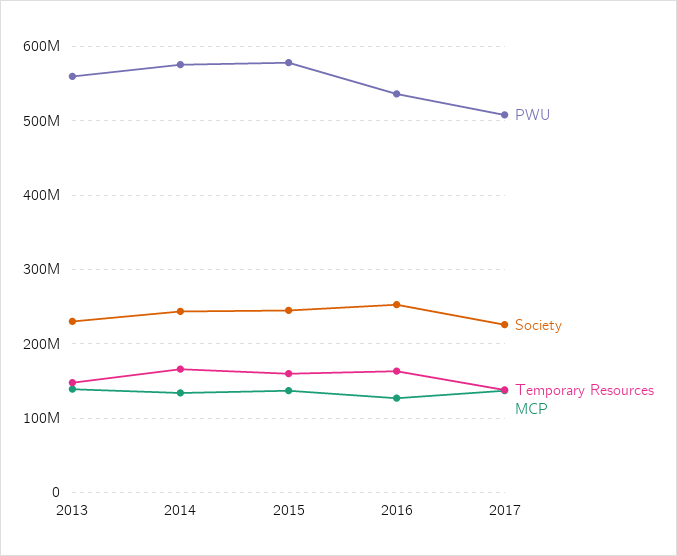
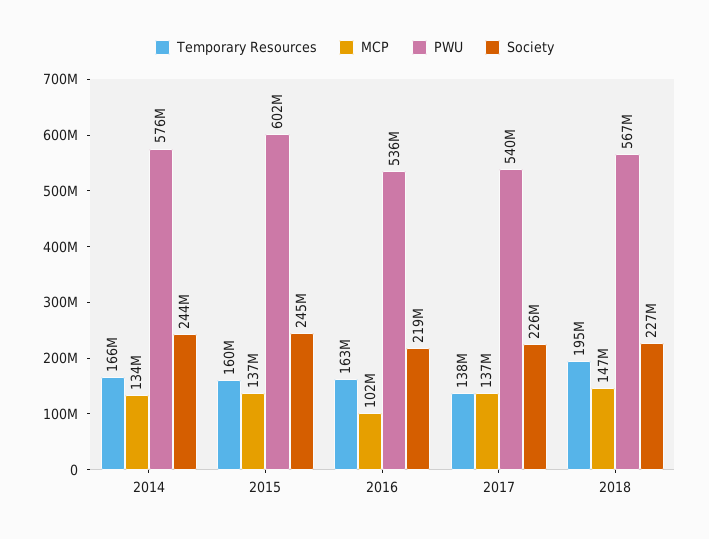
PWU, 2013: 560000000 -> none
Society, 2013: 230000000 -> none
Temporary Resources, 2013: 150000000 -> none
MCP, 2013: 140000000 -> none
PWU, 2015: 580000000 -> 602000000
Society, 2016: 250000000 -> 219000000
MCP, 2016: 130000000 -> 102000000
PWU, 2017: 510000000 -> 540000000
Temporary Resources, 2018: none -> 195000000
MCP, 2018: none -> 147000000
PWU, 2018: none -> 567000000
Society, 2018: none -> 227000000

